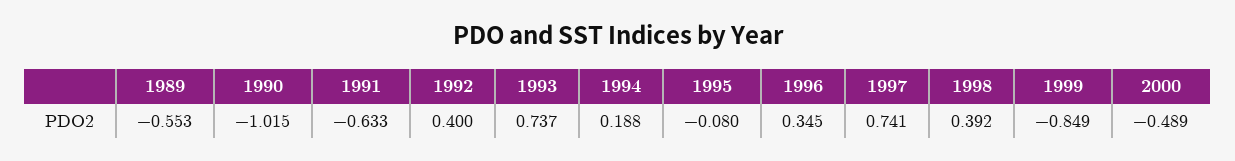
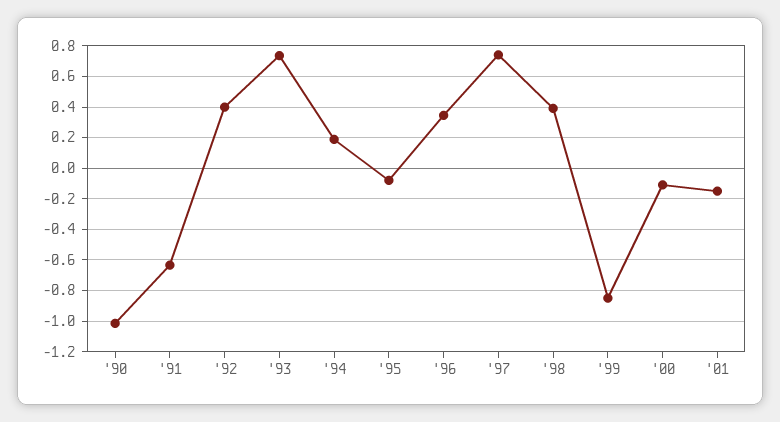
1989: -0.553 -> none
2000: -0.489 -> -0.1
'01: none -> -0.15

